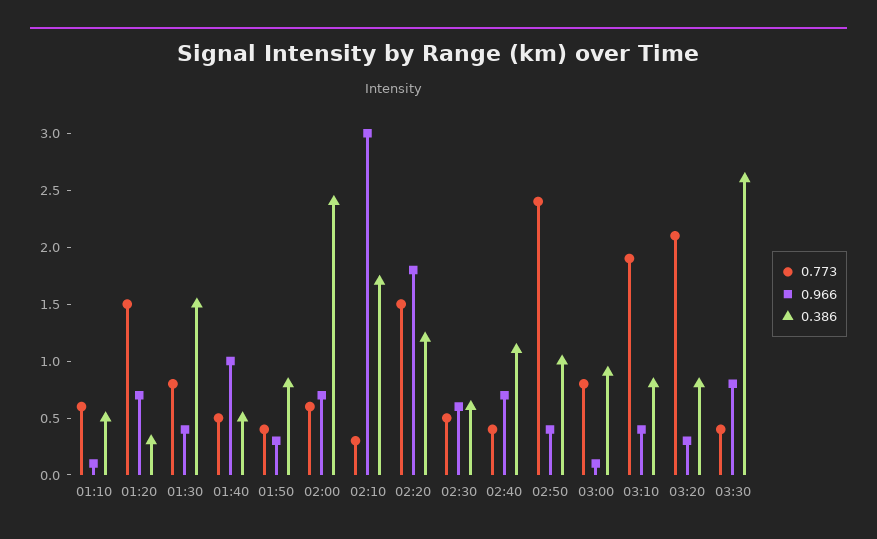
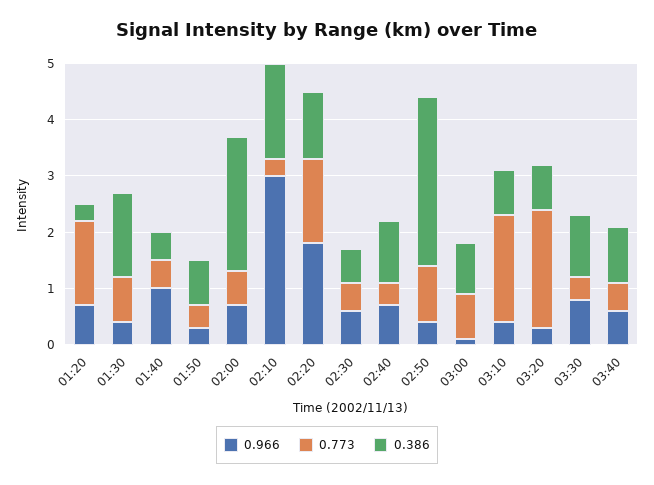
0.773, 01:10: 0.6 -> none
0.966, 01:10: 0.1 -> none
0.386, 01:10: 0.5 -> none
0.773, 02:50: 2.4 -> 1
0.386, 02:50: 1 -> 3
0.386, 03:30: 2.6 -> 1
0.966, 03:40: none -> 0.5
0.773, 03:40: none -> 0.5
0.386, 03:40: none -> 1

